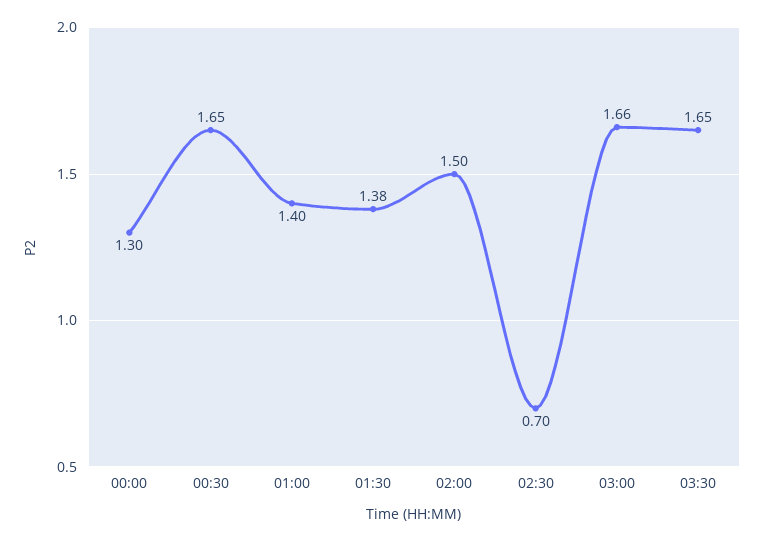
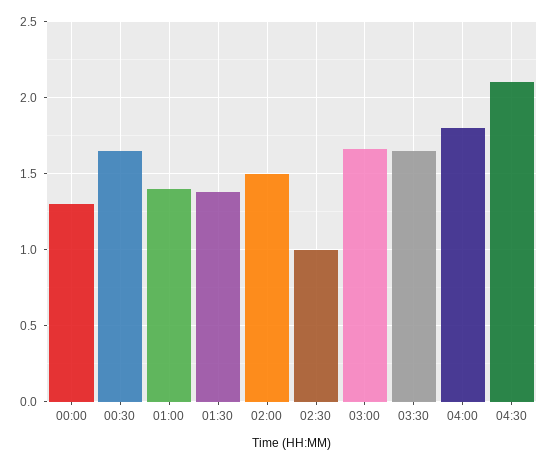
02:30: 0.7 -> 1
04:00: none -> 1.8
04:30: none -> 2.1

